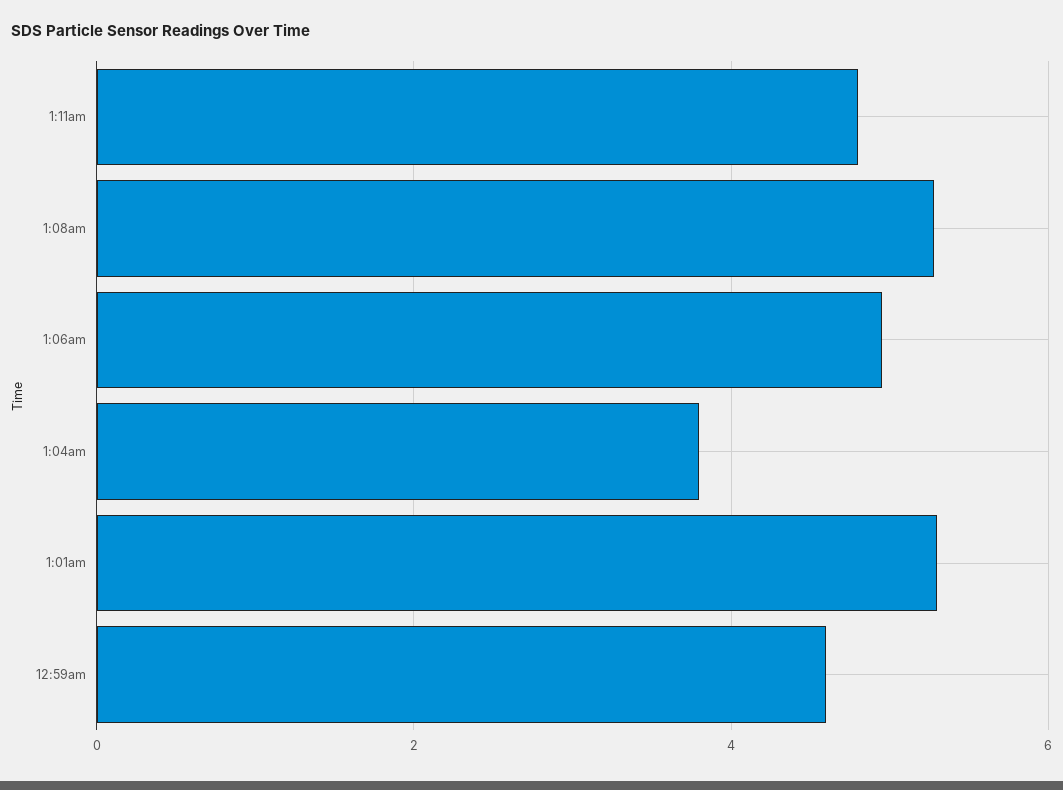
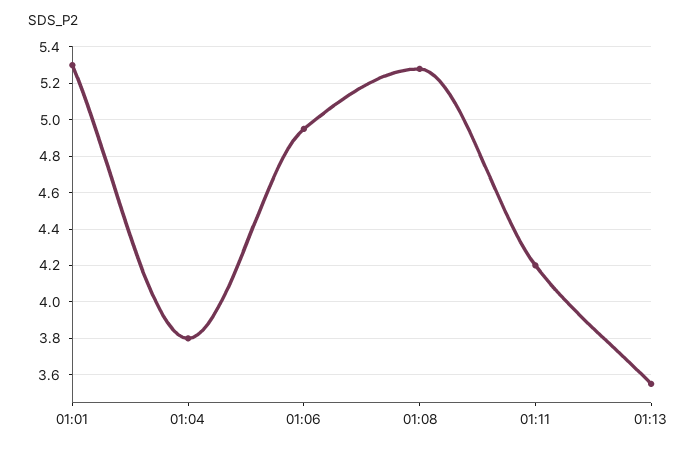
1:11am: 4.8 -> 4.2
12:59am: 4.6 -> none
01:13: none -> 3.55

